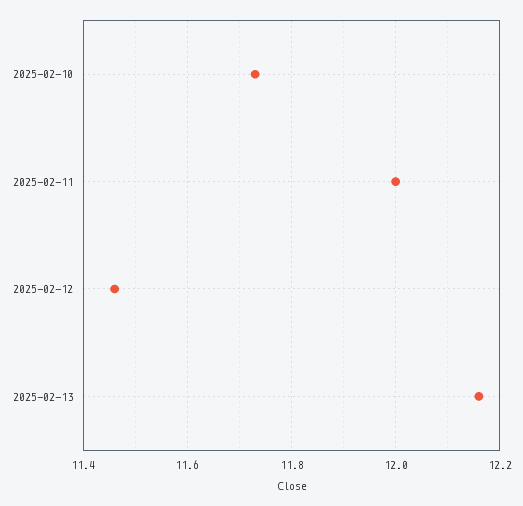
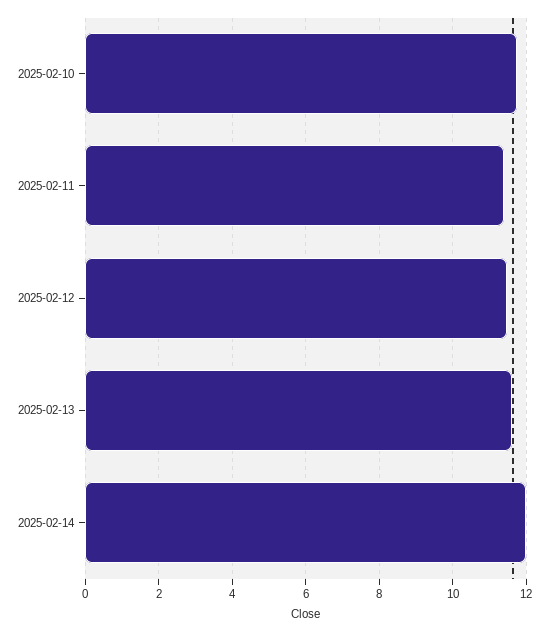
2025-02-11: 12 -> 11.4
2025-02-13: 12.15 -> 11.6
2025-02-14: none -> 12

